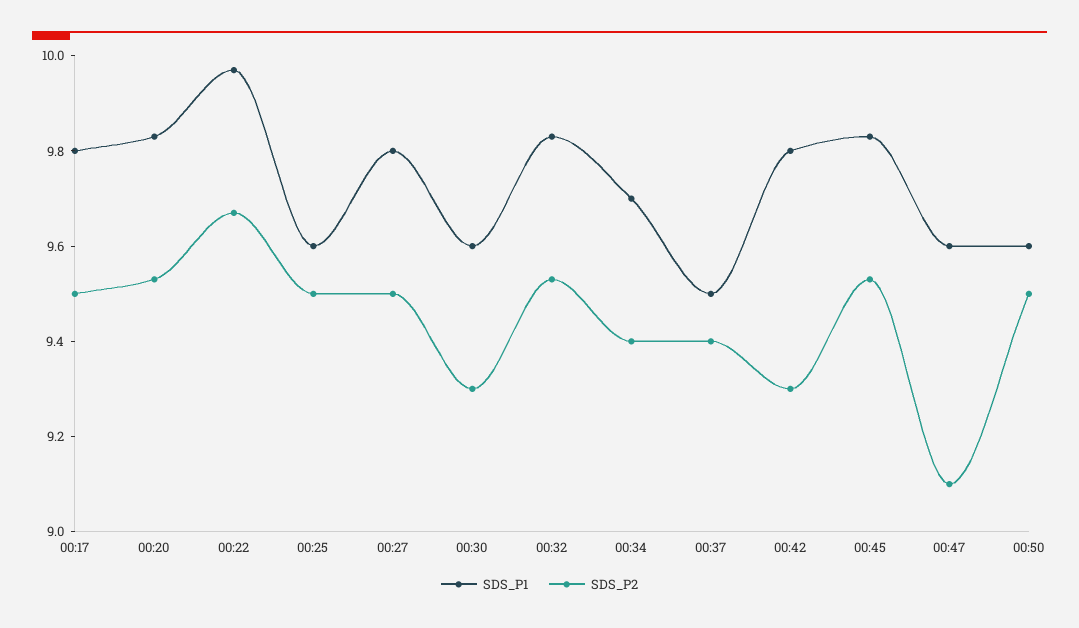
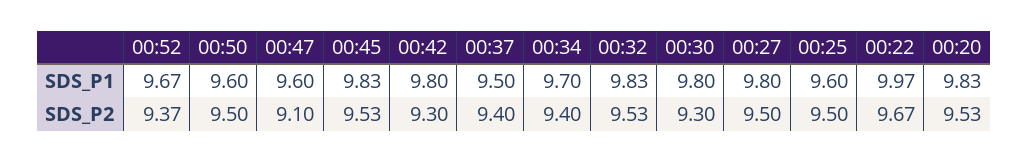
SDS_P1, 00:17: 9.8 -> none
SDS_P2, 00:17: 9.5 -> none
SDS_P1, 00:30: 9.6 -> 9.8
SDS_P1, 00:52: none -> 9.67
SDS_P2, 00:52: none -> 9.37

